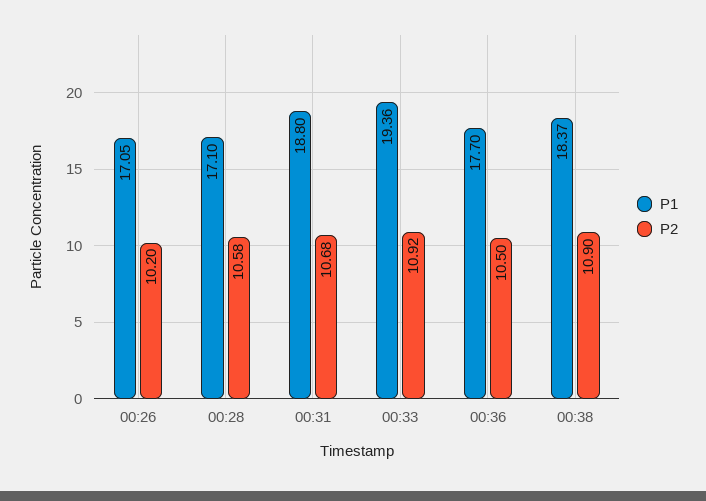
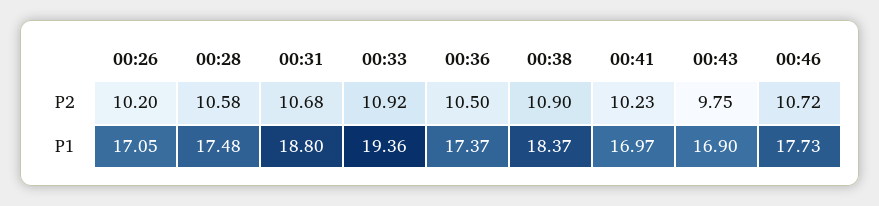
P1, 00:28: 17.1 -> 17.48
P1, 00:36: 17.7 -> 17.37
P2, 00:41: none -> 10.23
P2, 00:43: none -> 9.75
P2, 00:46: none -> 10.72
P1, 00:41: none -> 16.97
P1, 00:43: none -> 16.9
P1, 00:46: none -> 17.73

